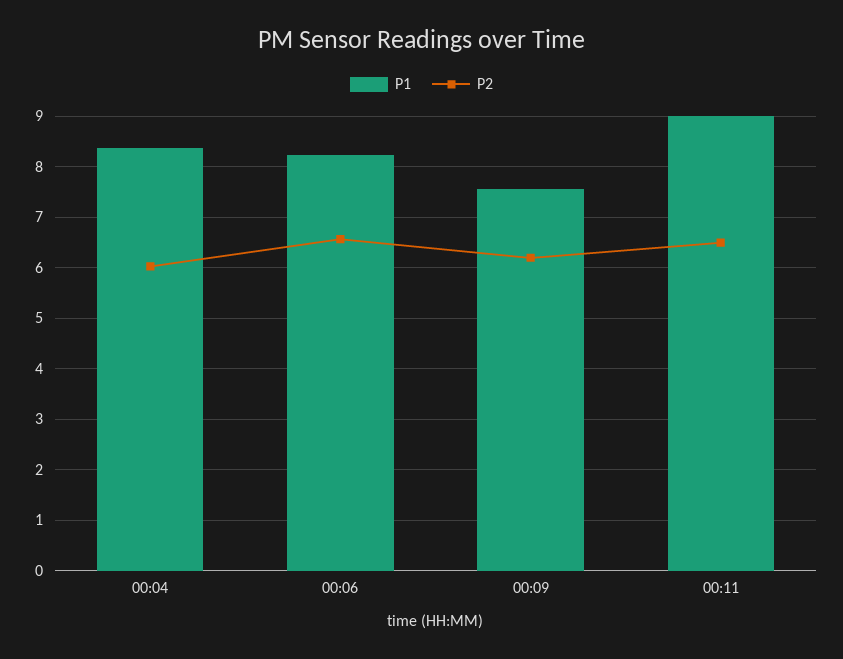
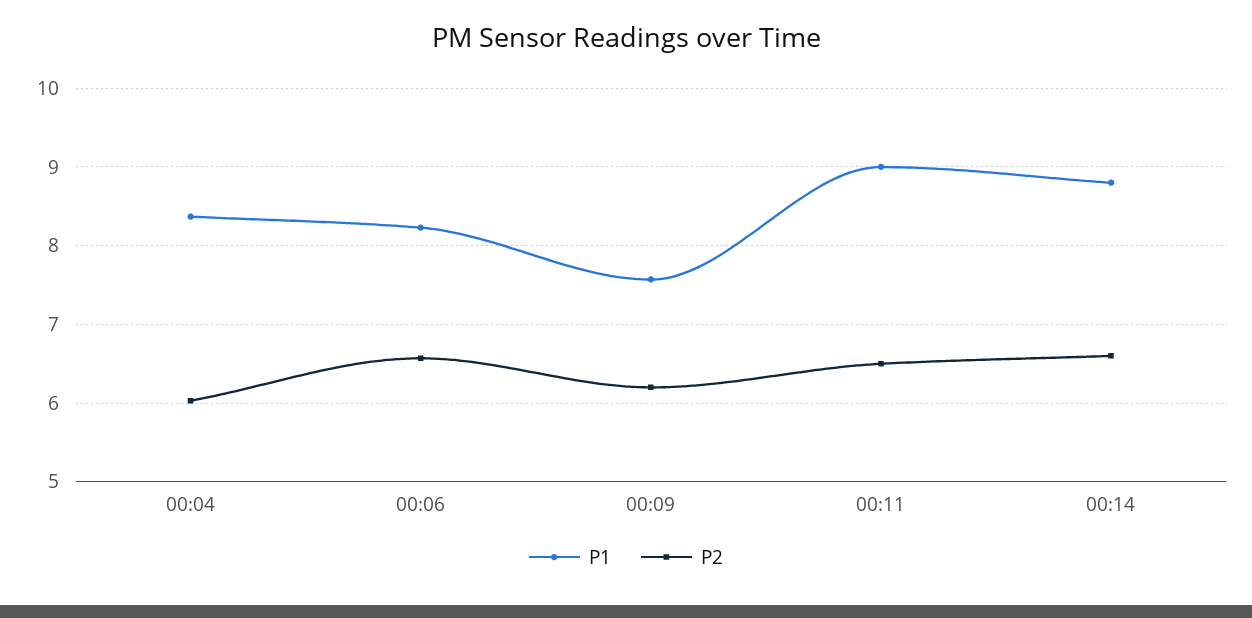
P1, 00:14: none -> 8.8
P2, 00:14: none -> 6.6

